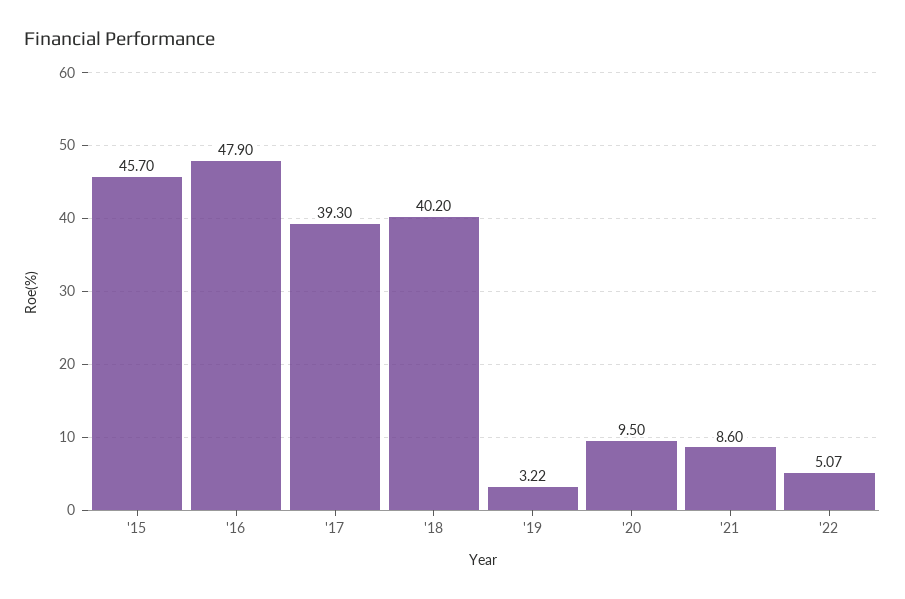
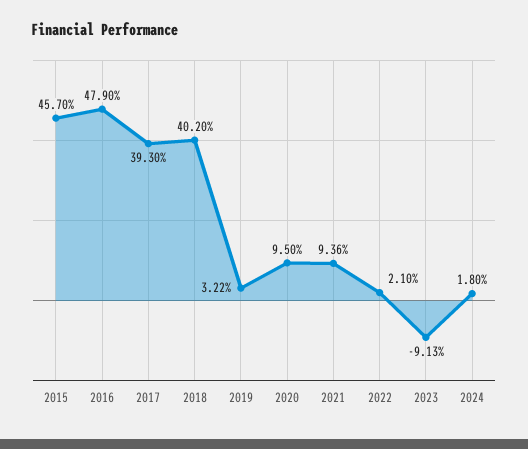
'21: 8.6 -> 9.36
'22: 5.07 -> 2.1
2023: none -> -9.13
2024: none -> 1.8

